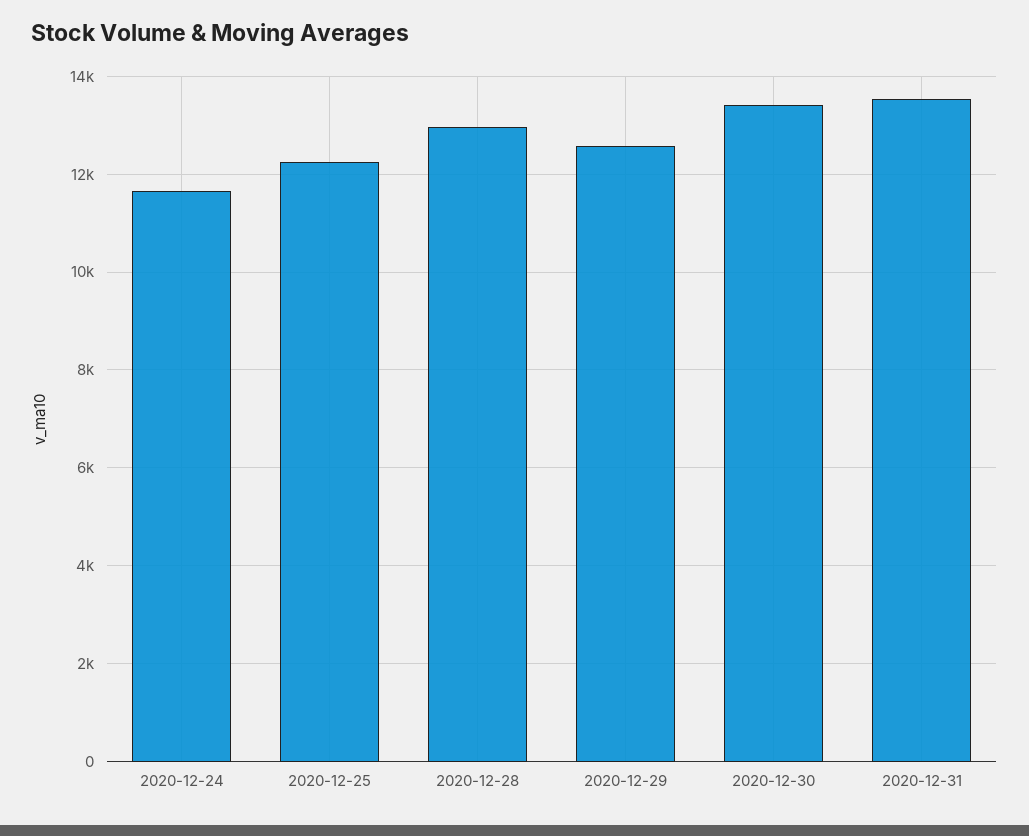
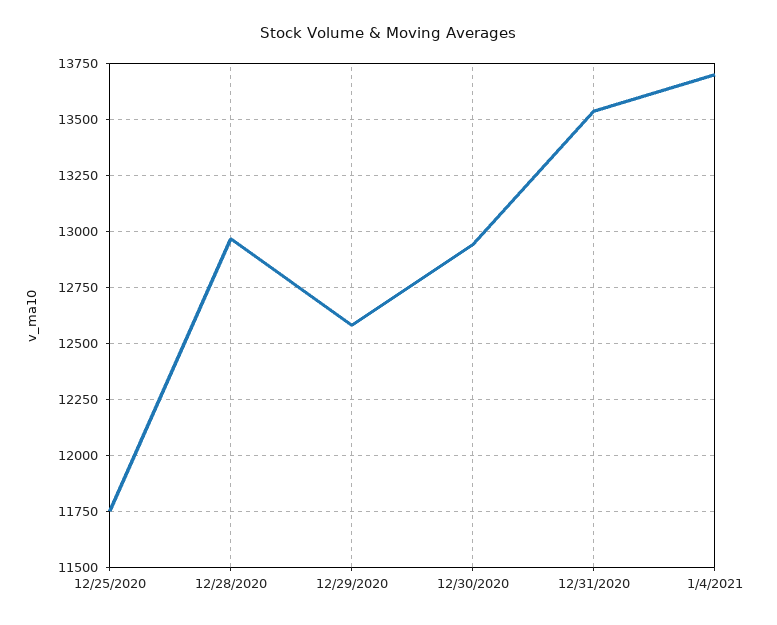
2020-12-24: 11600 -> none
2020-12-25: 12200 -> 11750
2020-12-30: 13400 -> 12950
1/4/2021: none -> 13700

